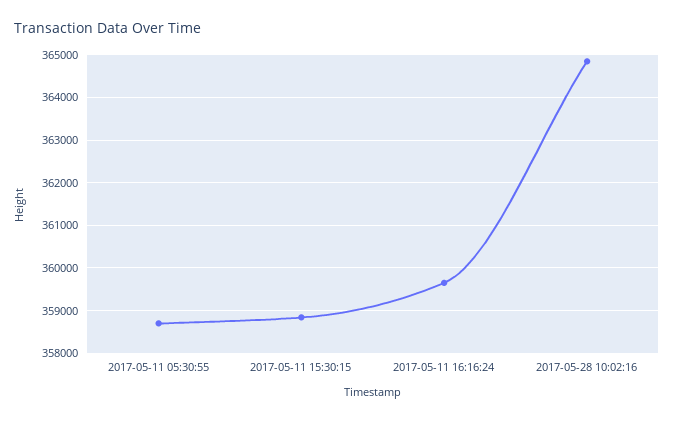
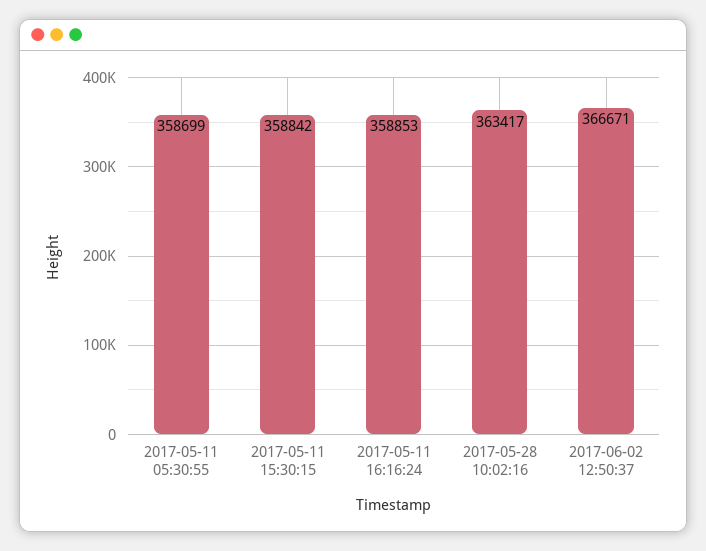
2017-05-11 16:16:24: 359600 -> 358853
2017-05-28 10:02:16: 364800 -> 363417
2017-06-02 12:50:37: none -> 366671

